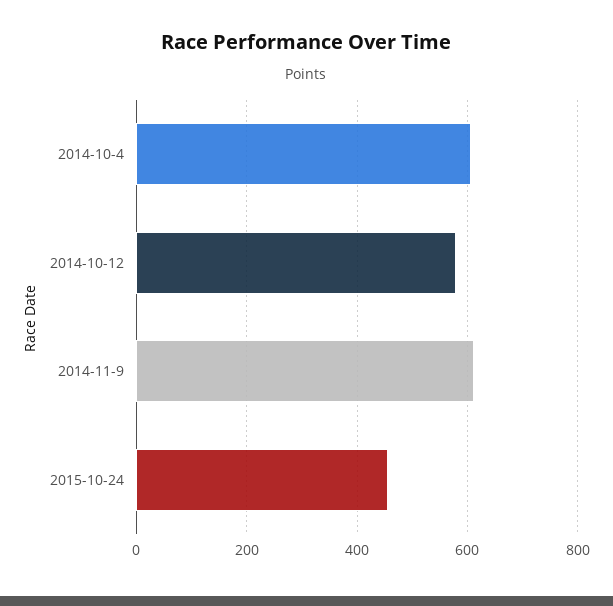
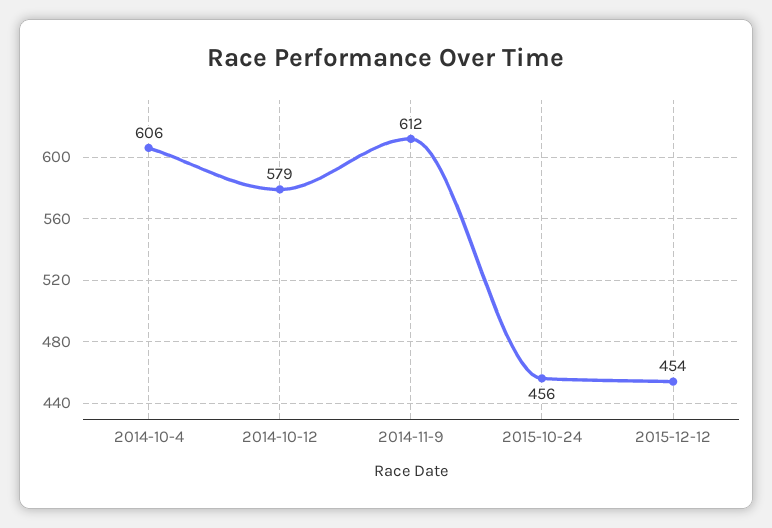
2015-12-12: none -> 454

